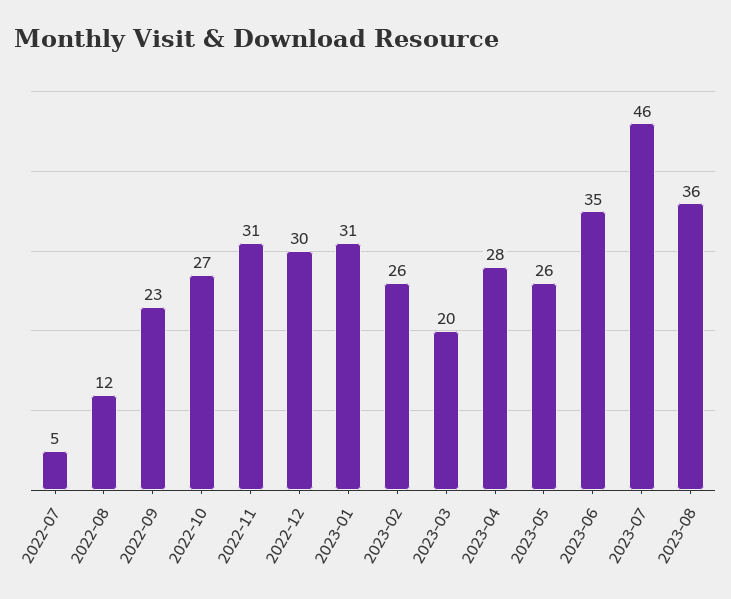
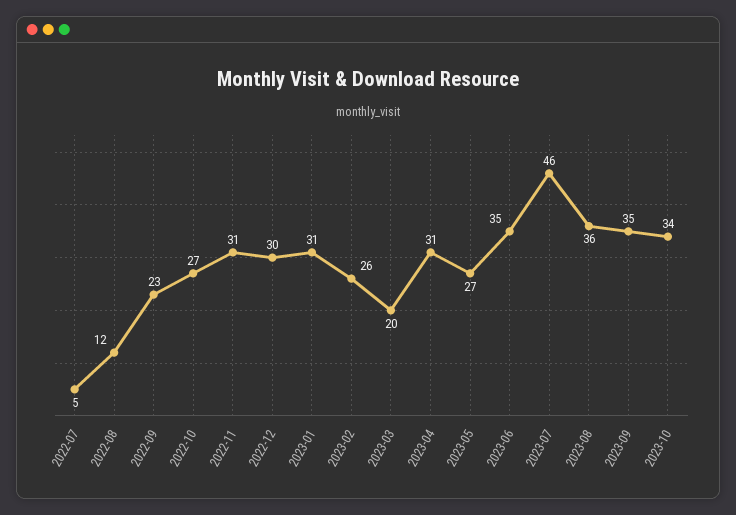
2023-04: 28 -> 31
2023-05: 26 -> 27
2023-09: none -> 35
2023-10: none -> 34

